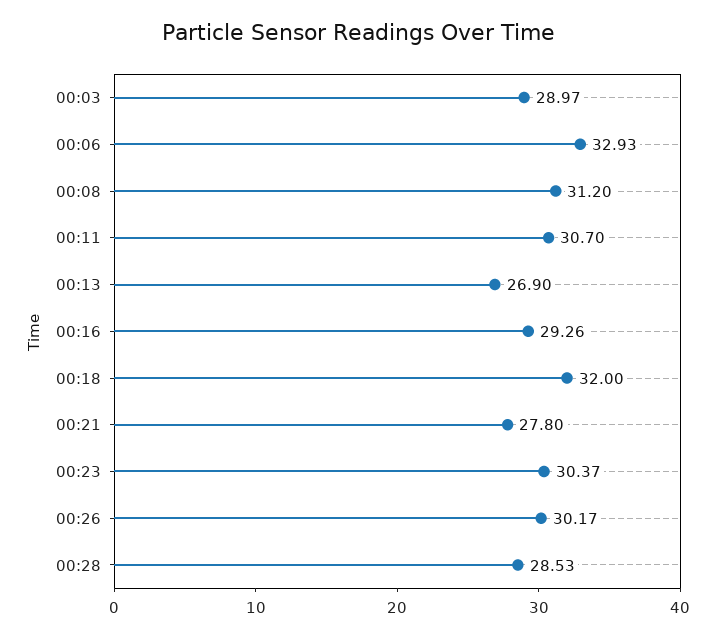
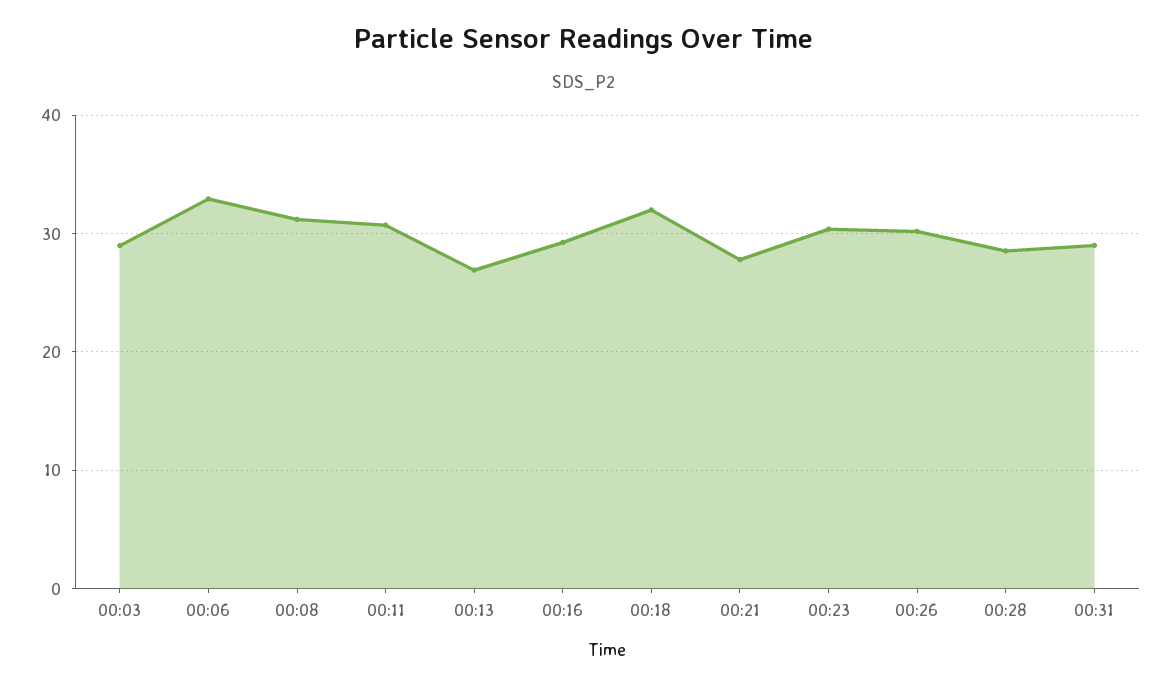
00:31: none -> 29

